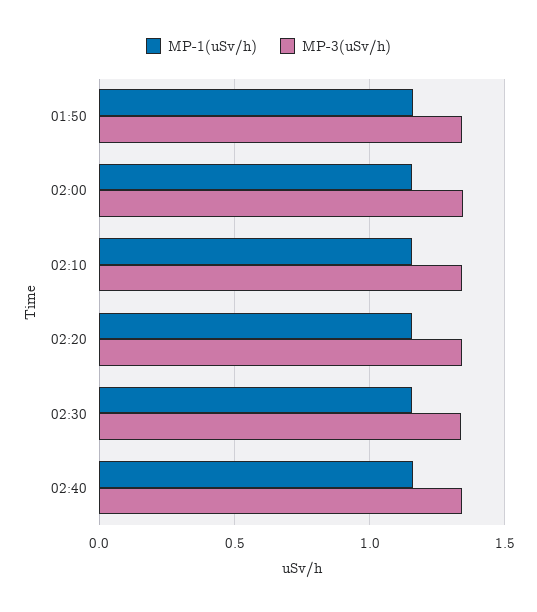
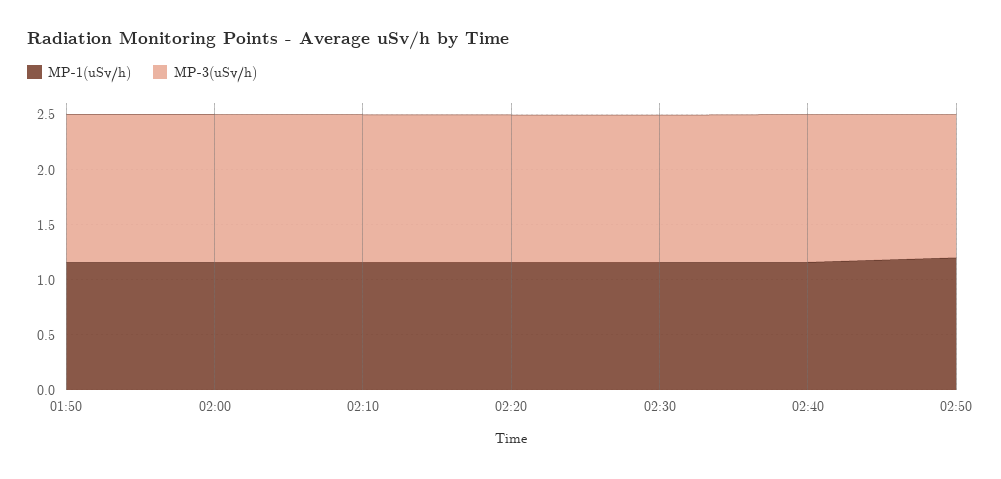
MP-1(uSv/h), 02:50: none -> 1.2
MP-3(uSv/h), 02:50: none -> 1.3

